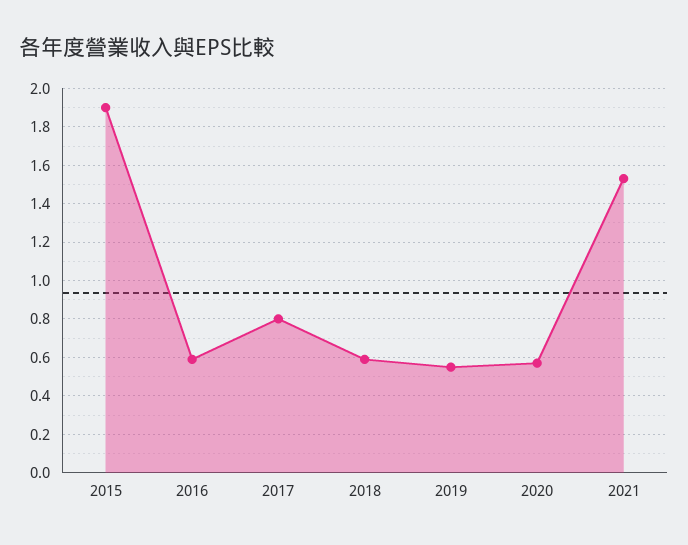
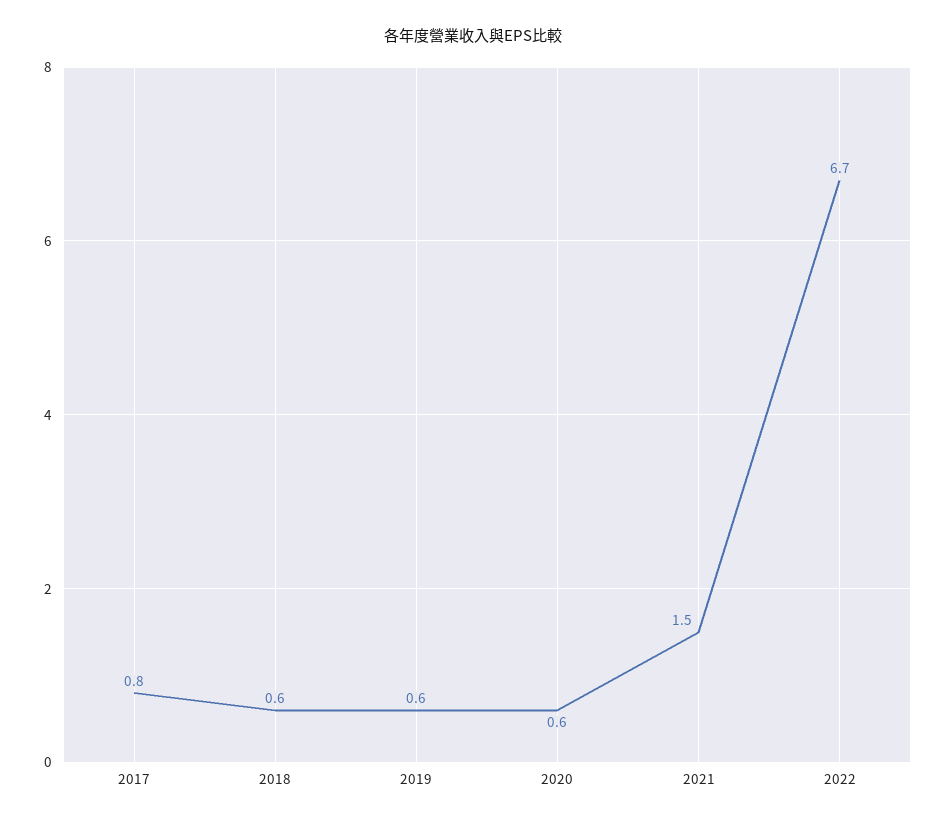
2015: 1.9 -> none
2016: 0.6 -> none
2022: none -> 6.7

